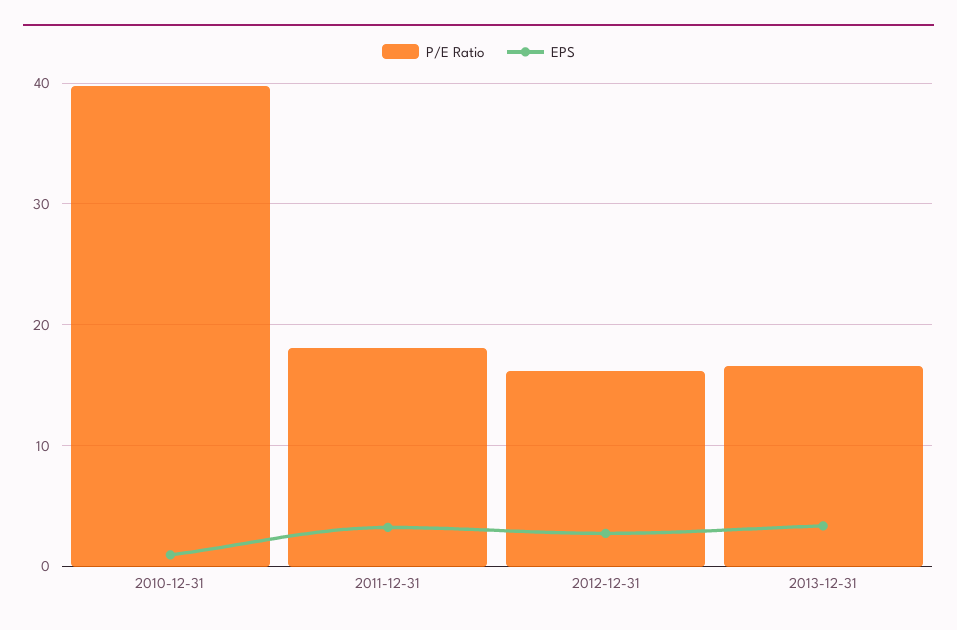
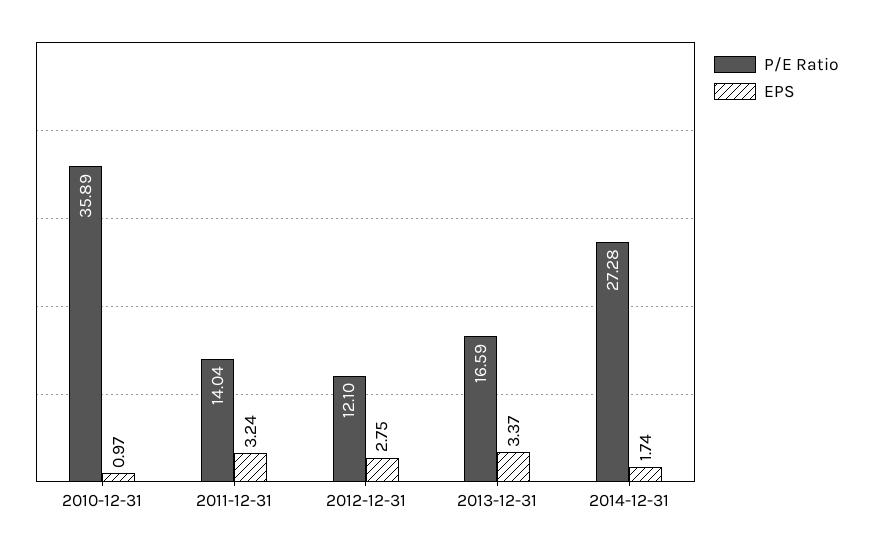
P/E Ratio, 2010-12-31: 40 -> 35.89
P/E Ratio, 2011-12-31: 18 -> 14.04
P/E Ratio, 2012-12-31: 16 -> 12.1
P/E Ratio, 2014-12-31: none -> 27.28
EPS, 2014-12-31: none -> 1.74

